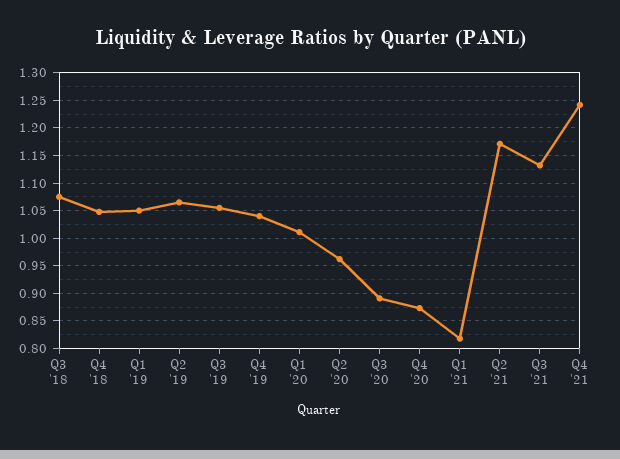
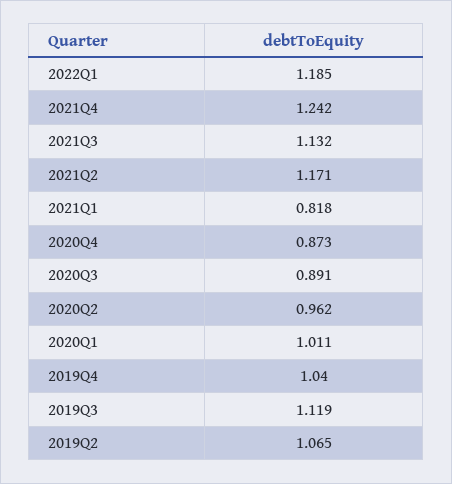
Q3 '18: 1.075 -> none
Q4 '18: 1.05 -> none
Q1 '19: 1.05 -> none
Q3 '19: 1.05 -> 1.119
2022Q1: none -> 1.185

